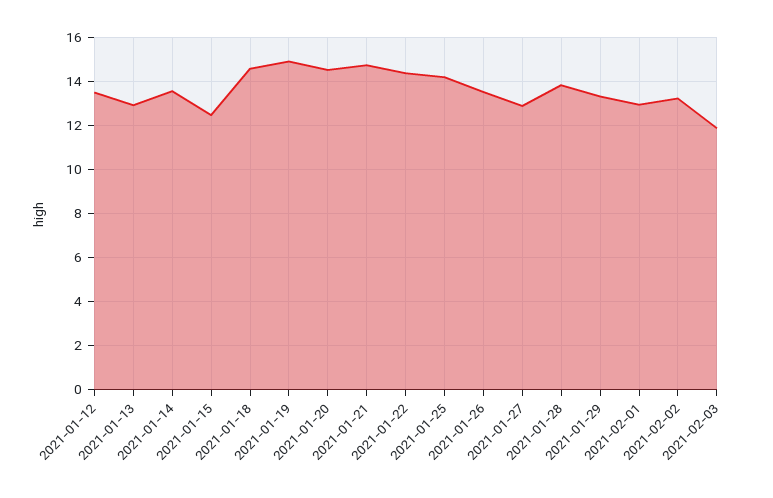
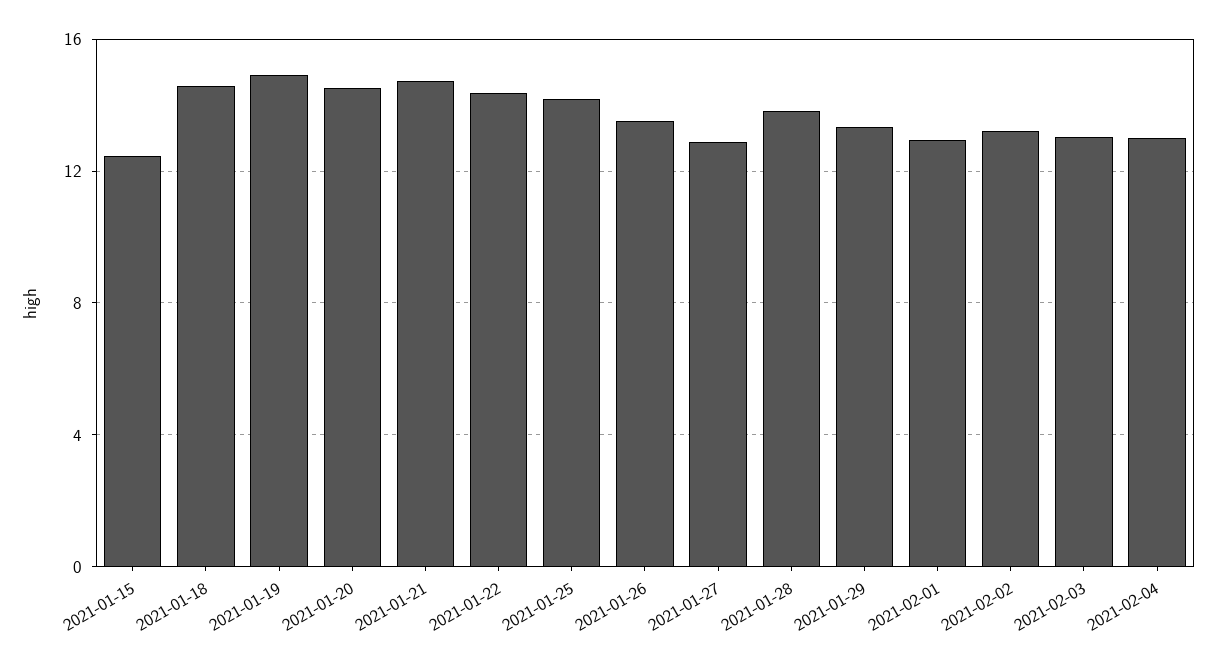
2021-01-12: 13.5 -> none
2021-01-13: 13 -> none
2021-01-14: 13.5 -> none
2021-02-03: 12 -> 13
2021-02-04: none -> 13

